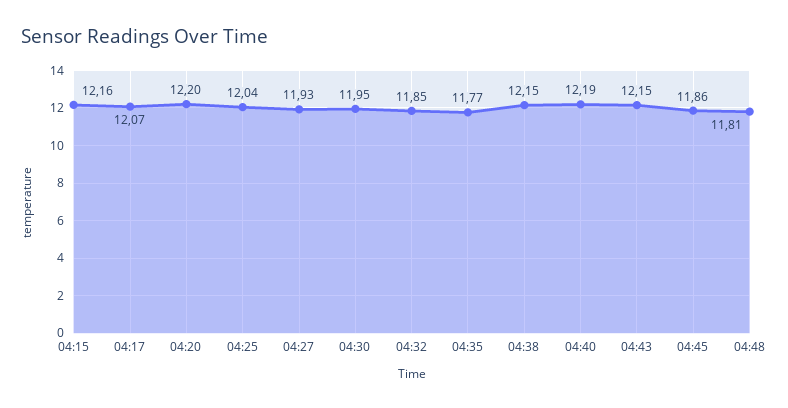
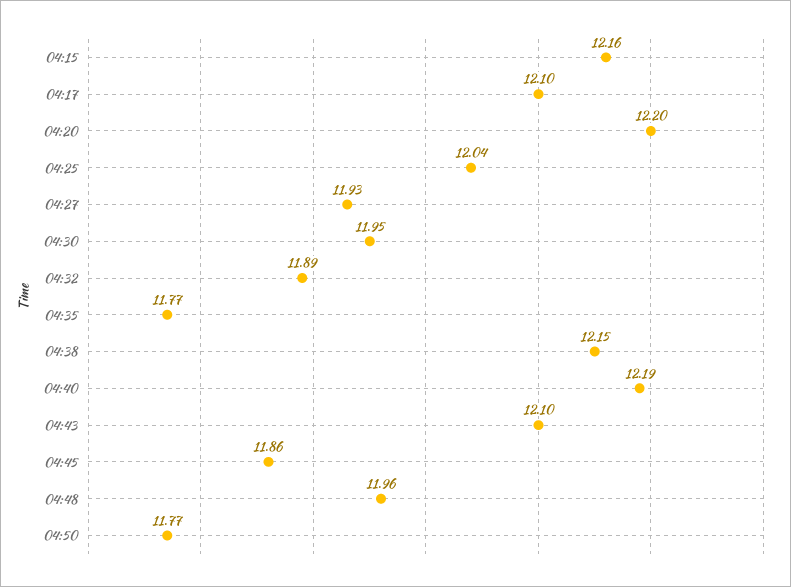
04:17: 12.07 -> 12.1
04:32: 11.85 -> 11.89
04:43: 12.15 -> 12.1
04:48: 11.81 -> 11.96
04:50: none -> 11.77

